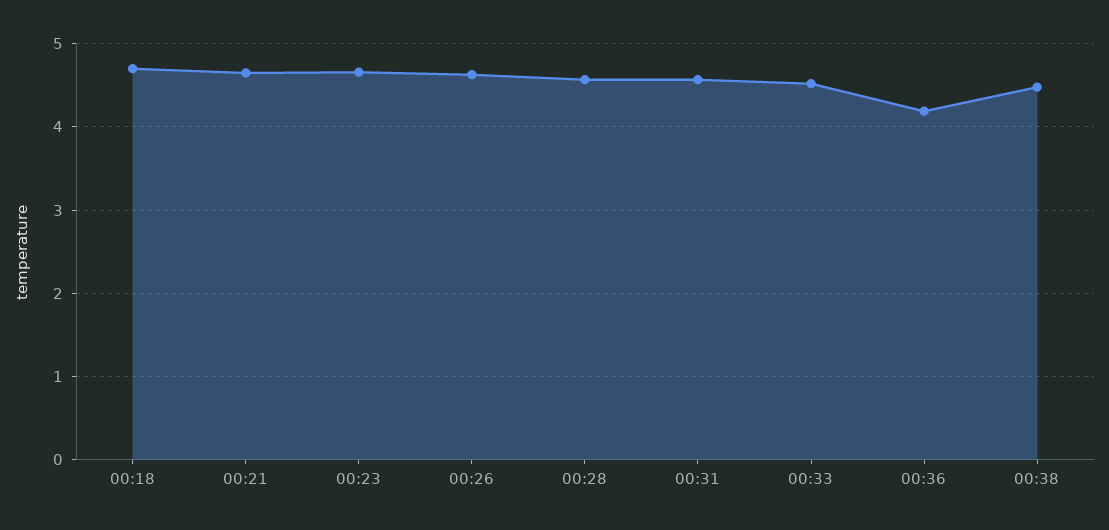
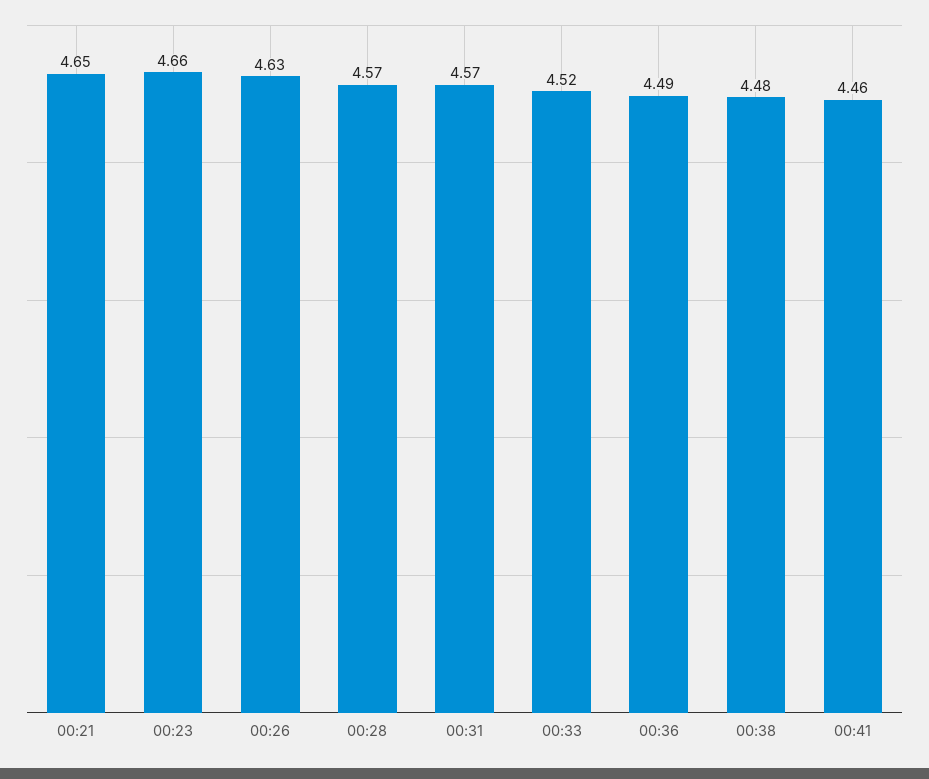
00:18: 4.7 -> none
00:36: 4.2 -> 4.49
00:41: none -> 4.46

